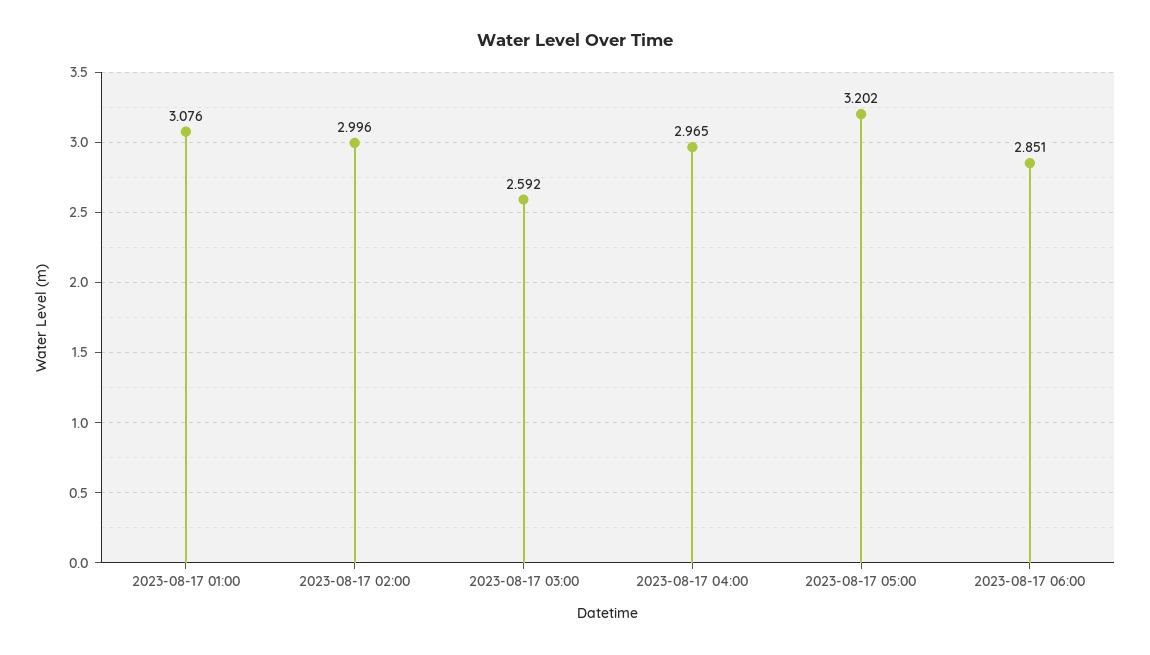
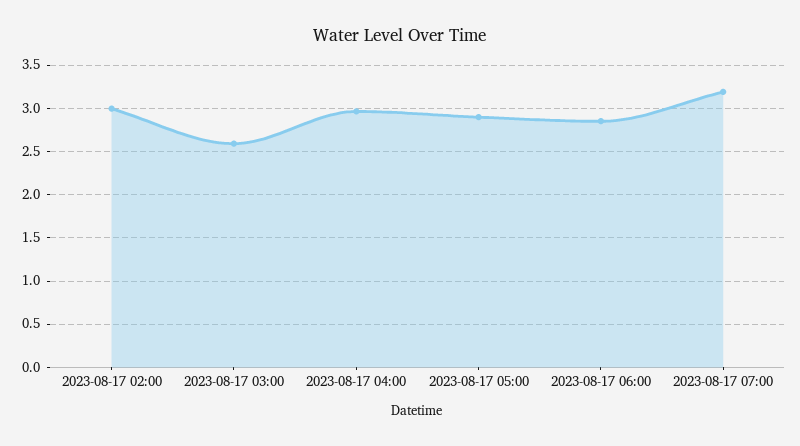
2023-08-17 01:00: 3.076 -> none
2023-08-17 05:00: 3.202 -> 2.9
2023-08-17 07:00: none -> 3.2

